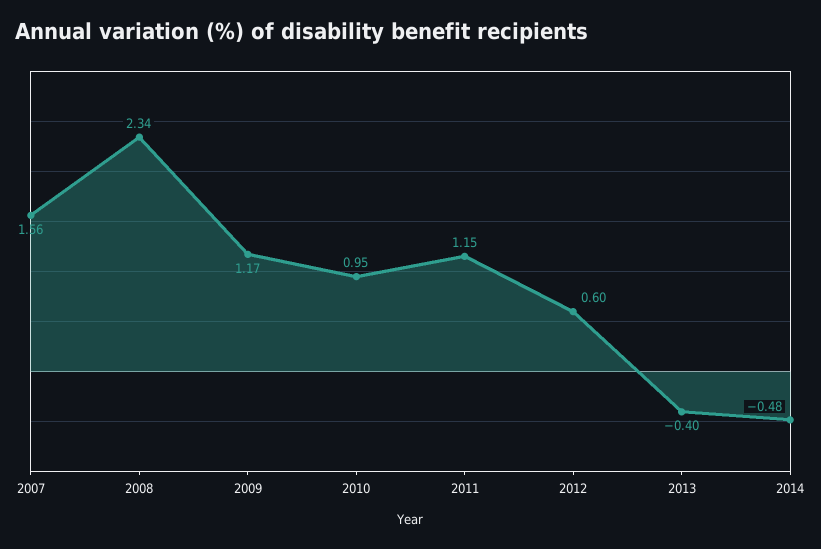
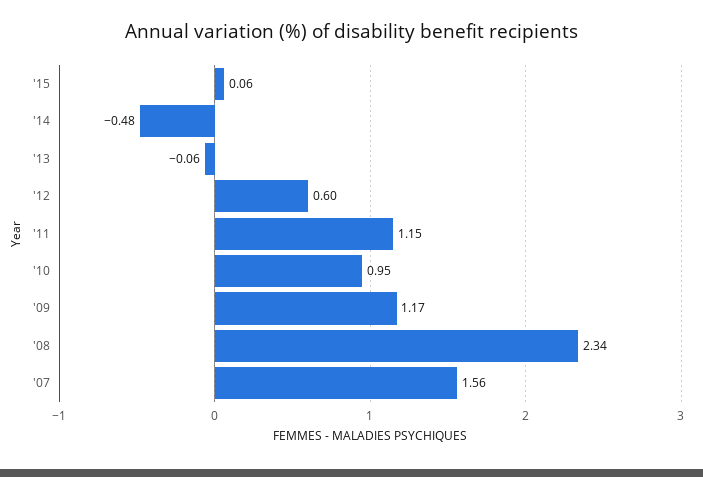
2013: -0.4 -> -0.06
'15: none -> 0.06

